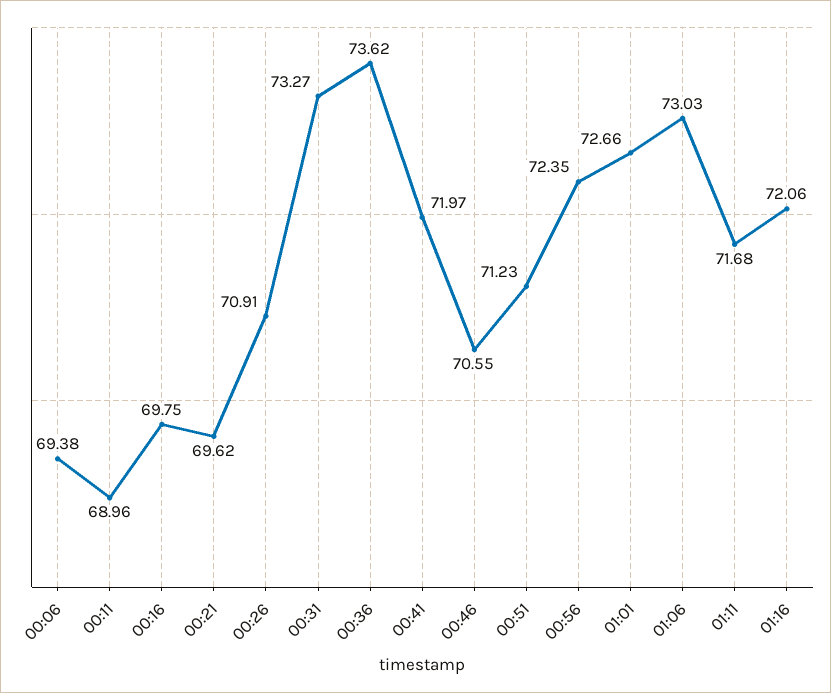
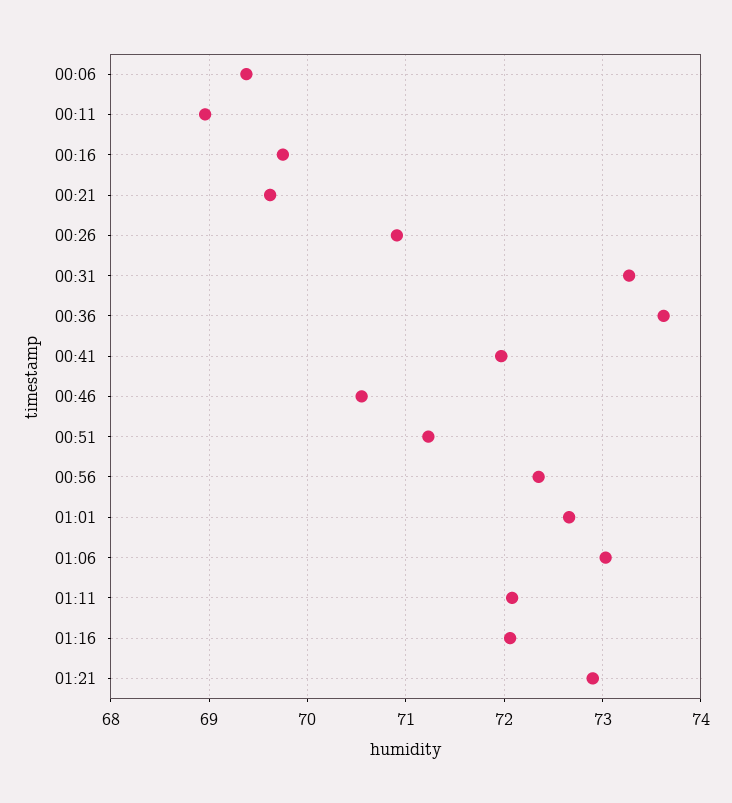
01:11: 71.68 -> 72.1
01:21: none -> 72.9

